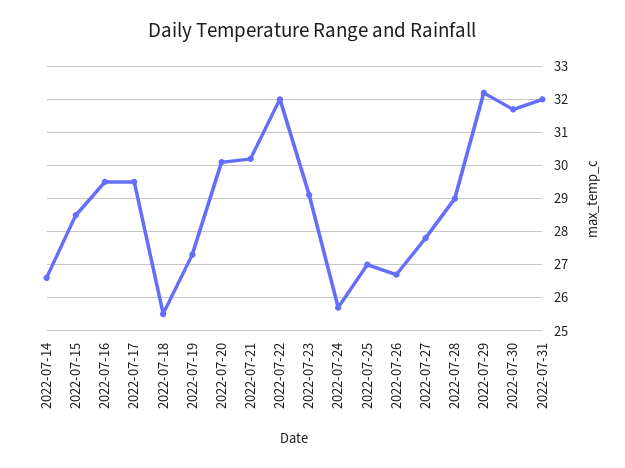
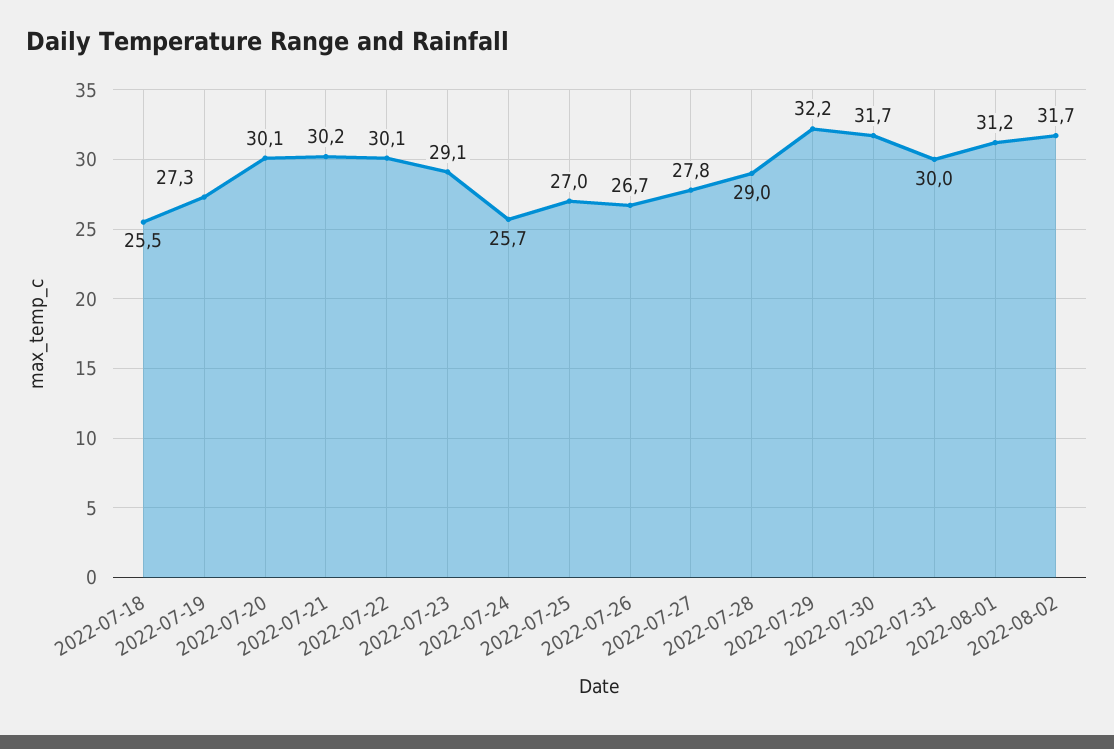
2022-07-14: 26.5 -> none
2022-07-15: 28.5 -> none
2022-07-16: 29.5 -> none
2022-07-17: 29.5 -> none
2022-07-22: 32 -> 30.1
2022-07-31: 32 -> 30
2022-08-01: none -> 31.2
2022-08-02: none -> 31.7

